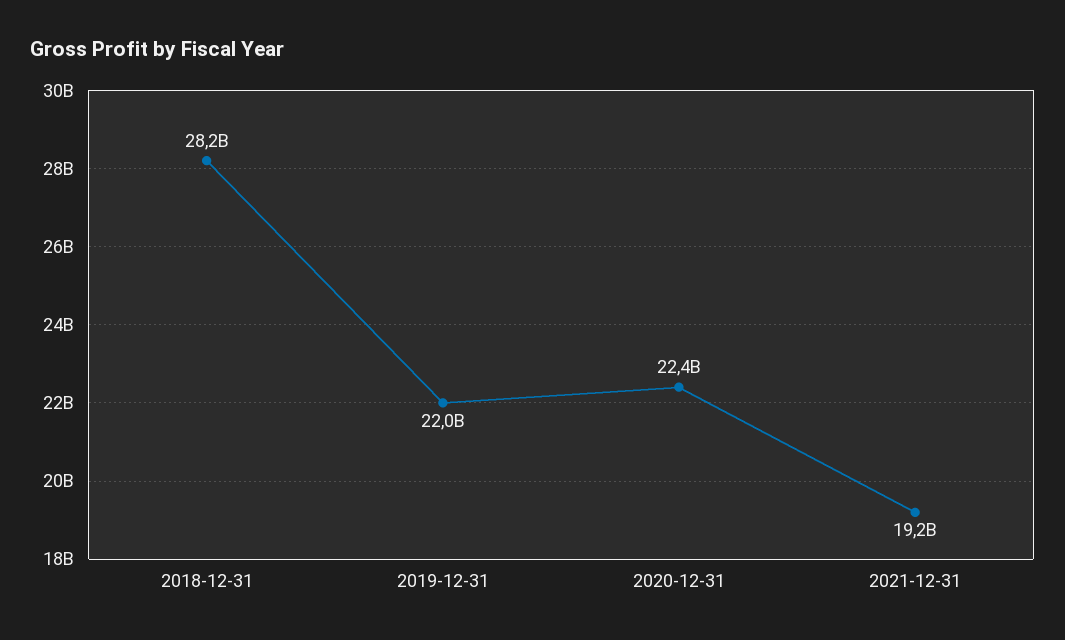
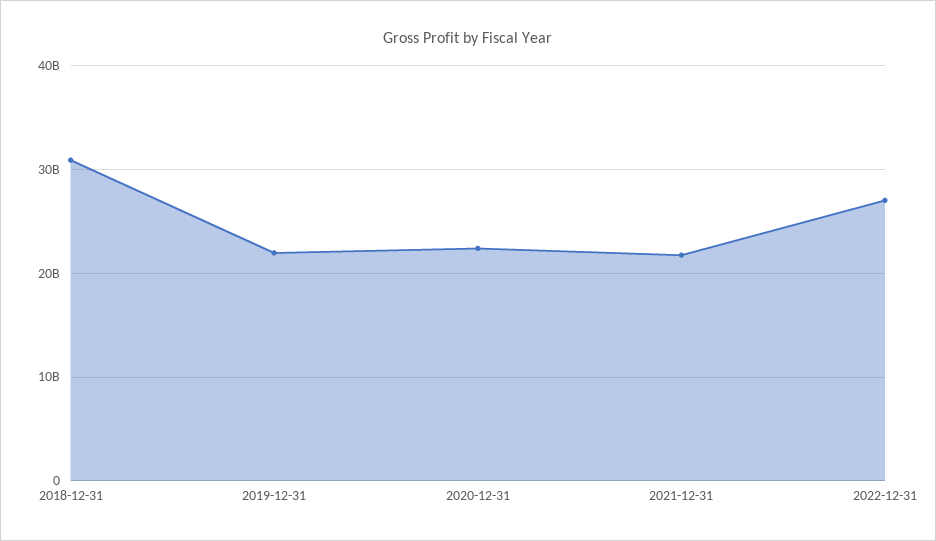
2018-12-31: 28200000000 -> 31000000000
2021-12-31: 19200000000 -> 22000000000
2022-12-31: none -> 27000000000

